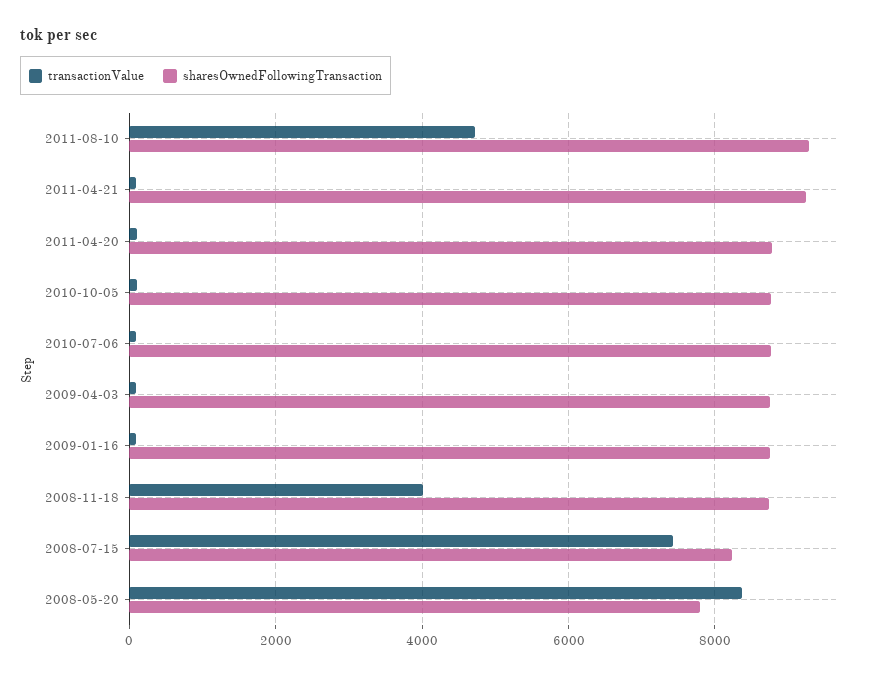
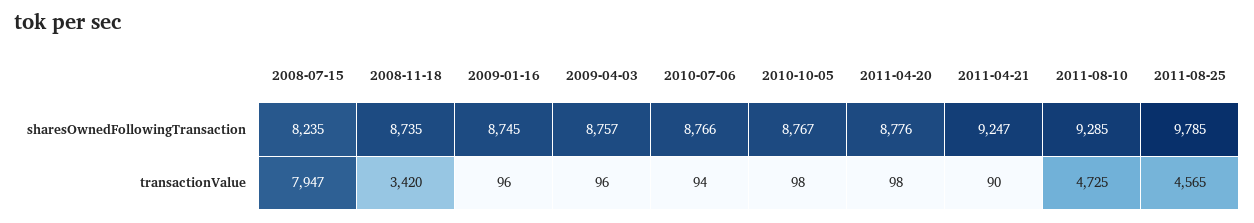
transactionValue, 2008-11-18: 4000 -> 3420
transactionValue, 2008-07-15: 7400 -> 7947
transactionValue, 2008-05-20: 8400 -> none
sharesOwnedFollowingTransaction, 2008-05-20: 7800 -> none
sharesOwnedFollowingTransaction, 2011-08-25: none -> 9785
transactionValue, 2011-08-25: none -> 4565

